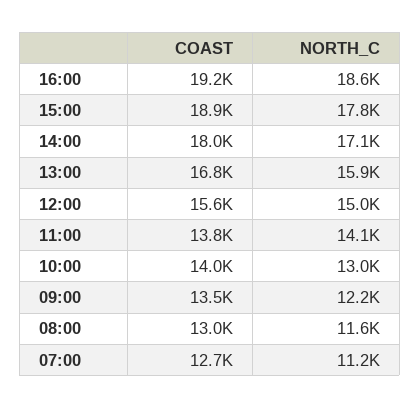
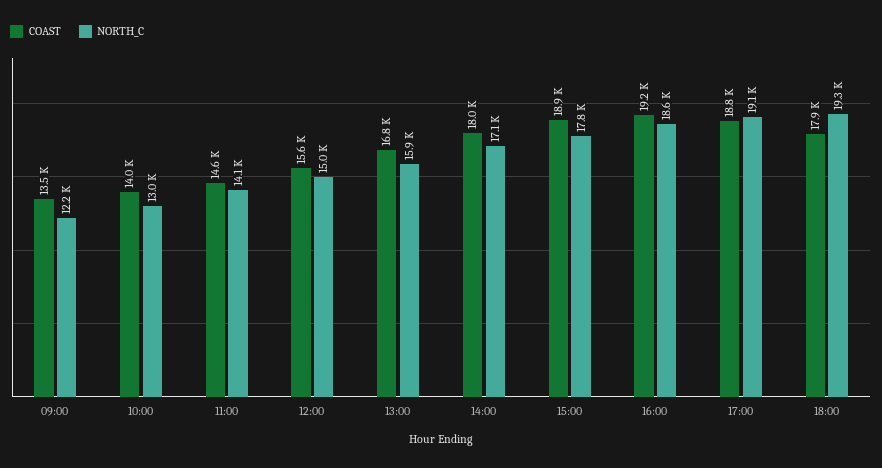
COAST, 11:00: 13800 -> 14600
COAST, 08:00: 13000 -> none
NORTH_C, 08:00: 11600 -> none
COAST, 07:00: 12700 -> none
NORTH_C, 07:00: 11200 -> none
COAST, 17:00: none -> 18800
NORTH_C, 17:00: none -> 19100
COAST, 18:00: none -> 17900
NORTH_C, 18:00: none -> 19300

